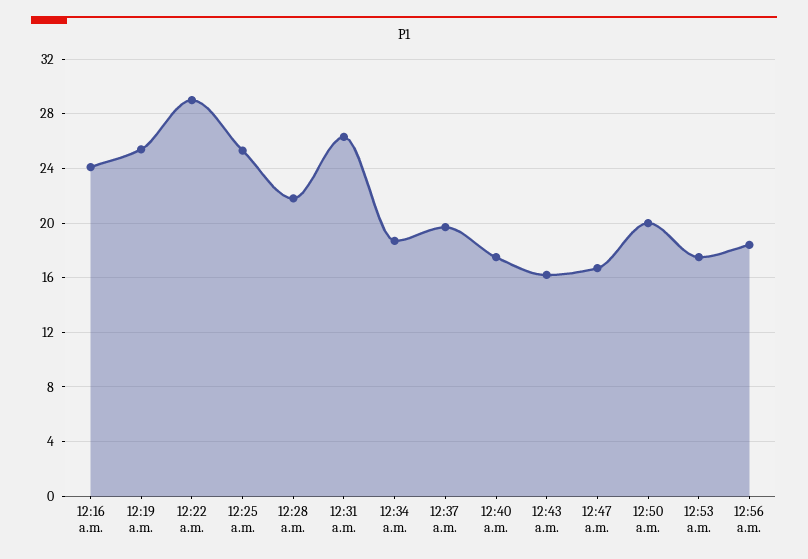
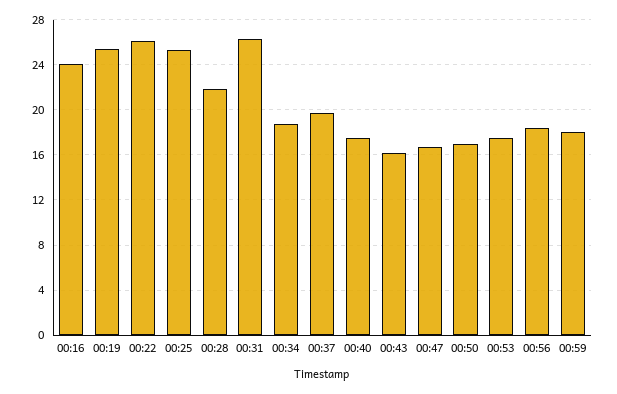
12:22 a.m.: 29 -> 26
12:50 a.m.: 20 -> 17
00:59: none -> 18

